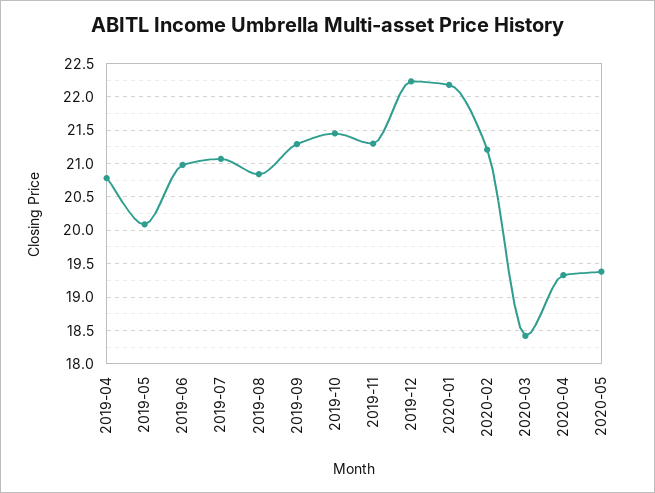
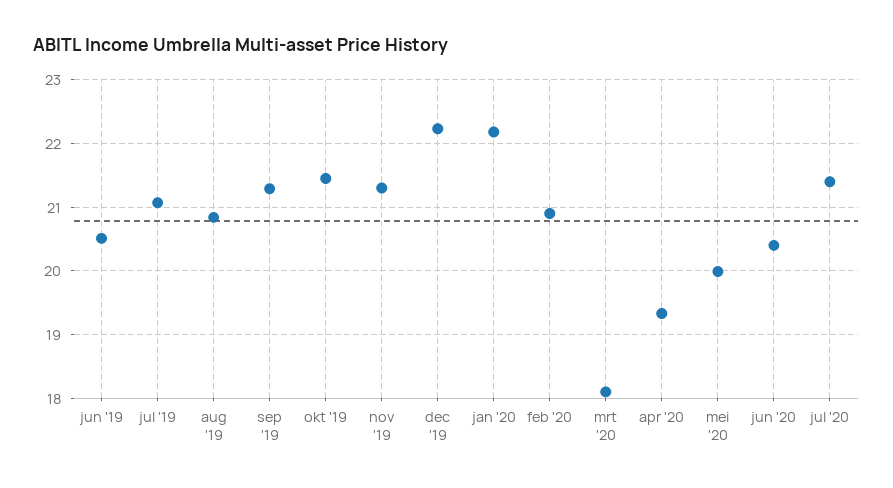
2019-04: 20.8 -> none
2019-05: 20.1 -> none
2019-06: 21 -> 20.5
2020-02: 21.2 -> 20.9
2020-03: 18.4 -> 18.1
2020-05: 19.4 -> 20
jun '20: none -> 20.4
jul '20: none -> 21.4

